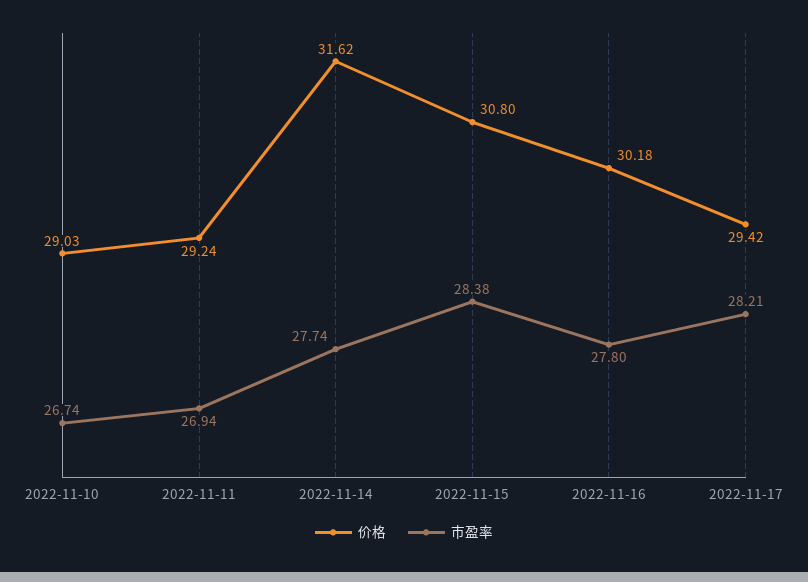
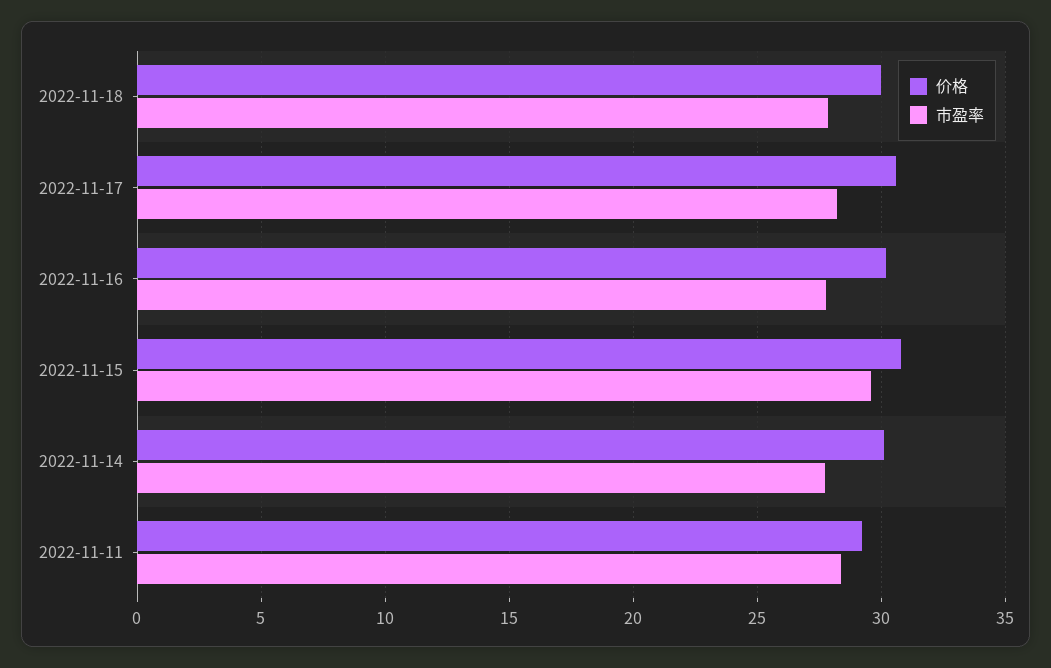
价格, 2022-11-10: 29.03 -> none
市盈率, 2022-11-10: 26.74 -> none
市盈率, 2022-11-11: 26.94 -> 28.5
价格, 2022-11-14: 31.62 -> 30
市盈率, 2022-11-15: 28.38 -> 29.5
价格, 2022-11-17: 29.42 -> 30.5
价格, 2022-11-18: none -> 30
市盈率, 2022-11-18: none -> 28

